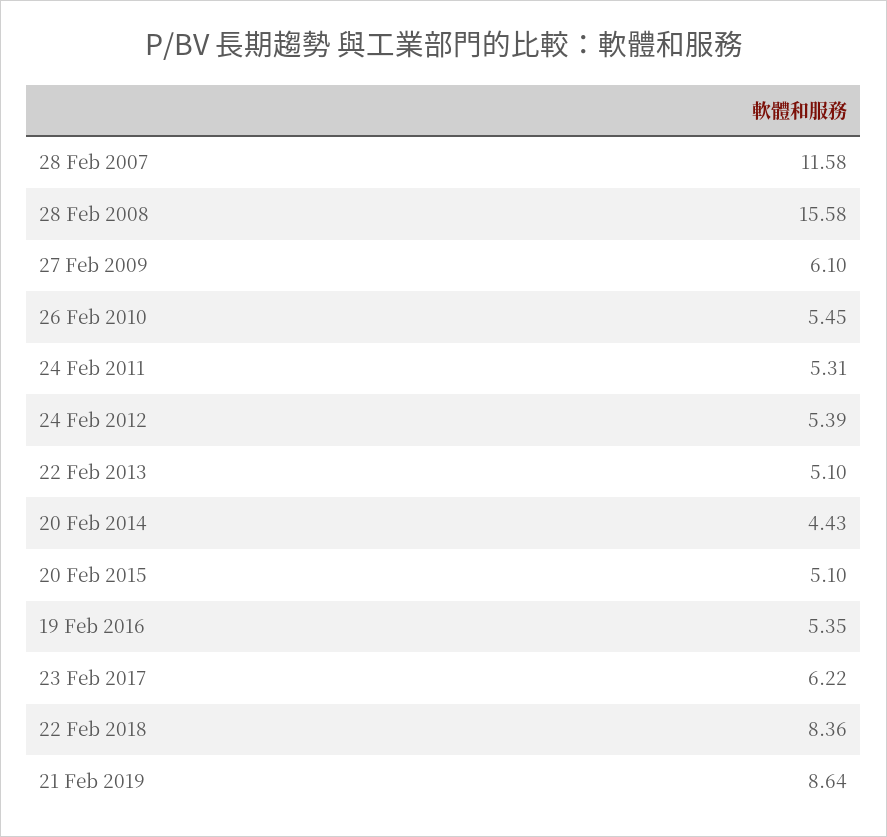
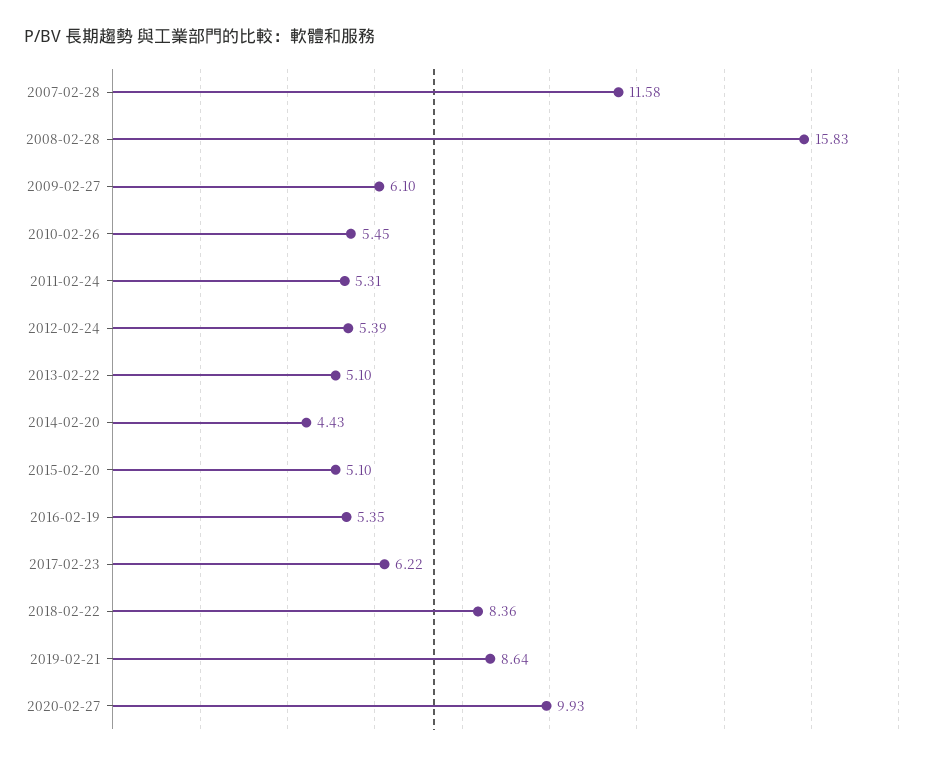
28 Feb 2008: 15.58 -> 15.83
2020-02-27: none -> 9.93

